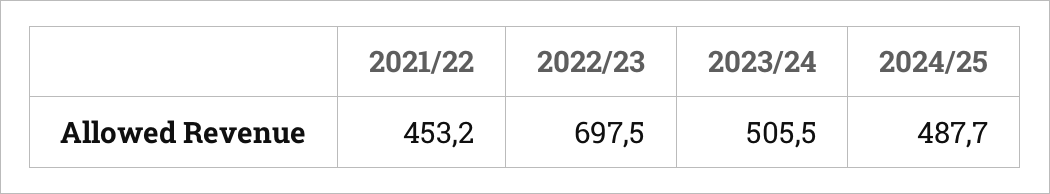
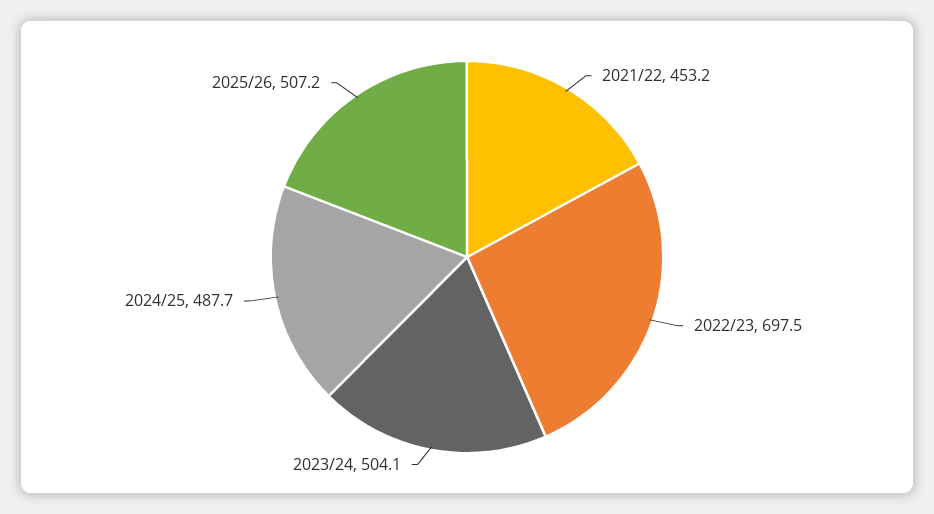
2023/24: 505.5 -> 504.1
2025/26: none -> 507.2

